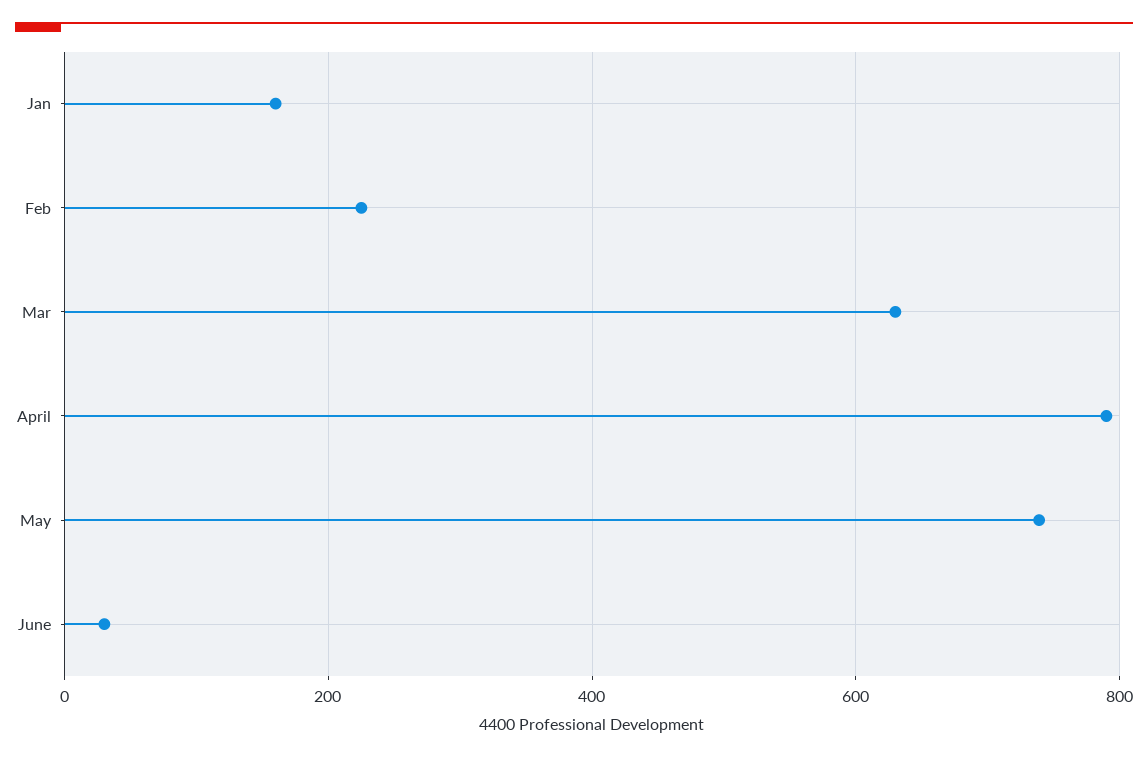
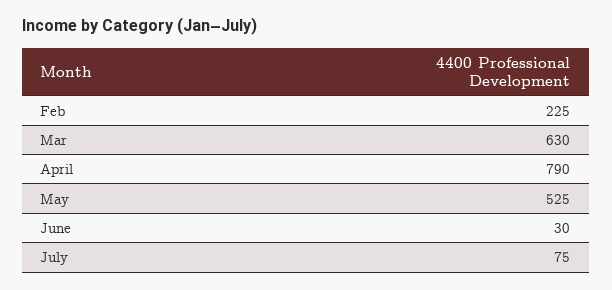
Jan: 160 -> none
May: 740 -> 525
July: none -> 75

